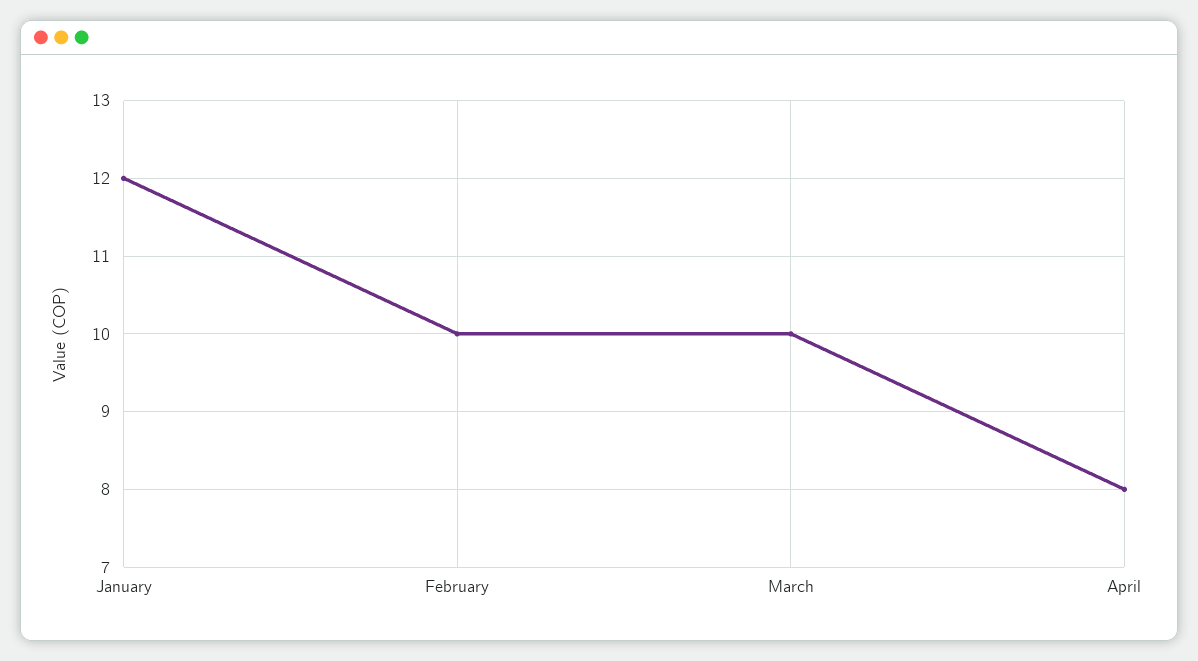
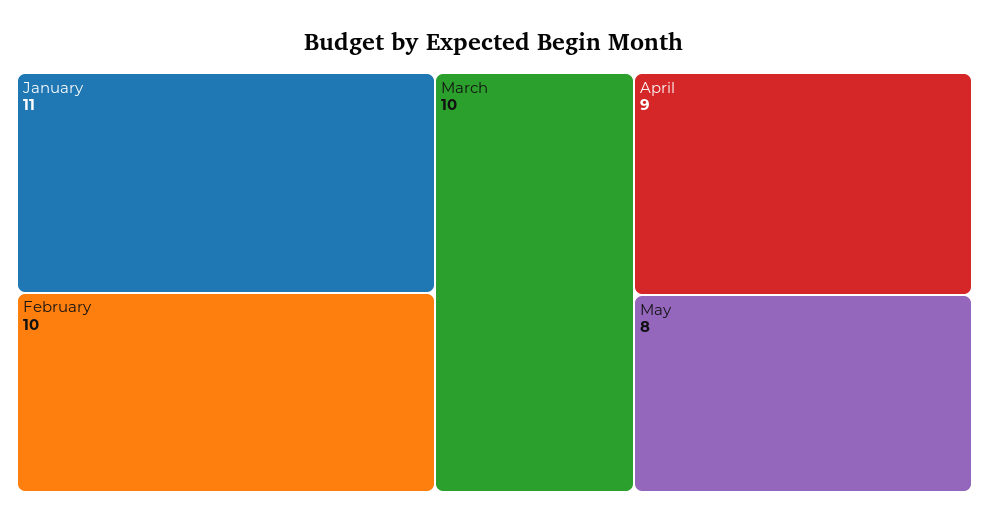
January: 12 -> 11
April: 8 -> 9
May: none -> 8

